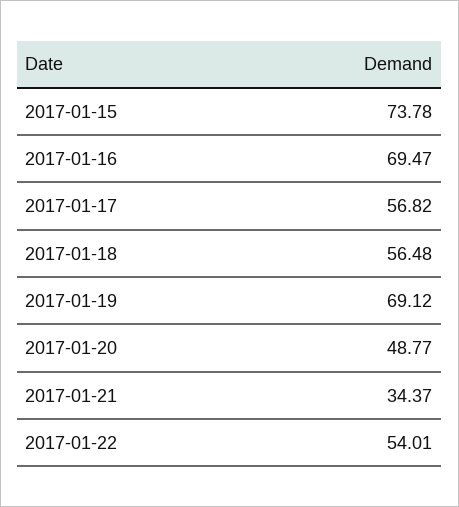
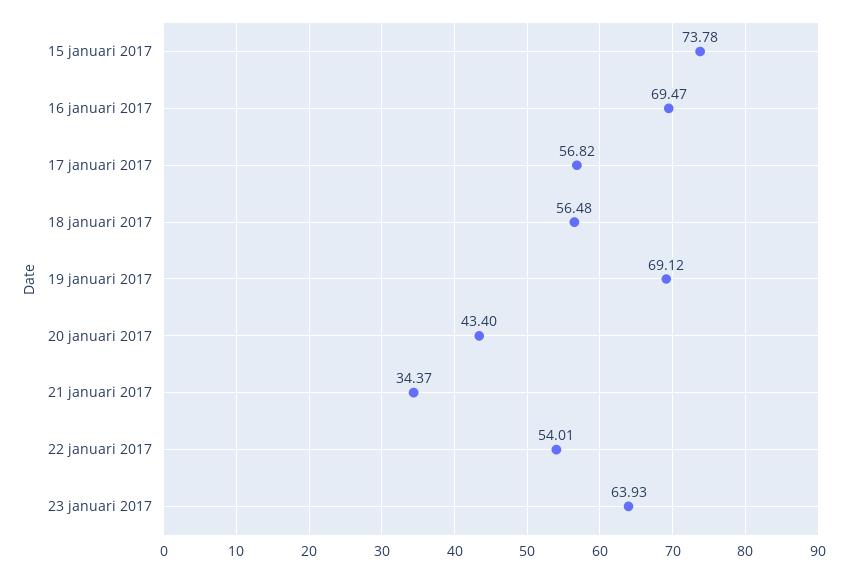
2017-01-20: 48.77 -> 43.4
23 januari 2017: none -> 63.93

